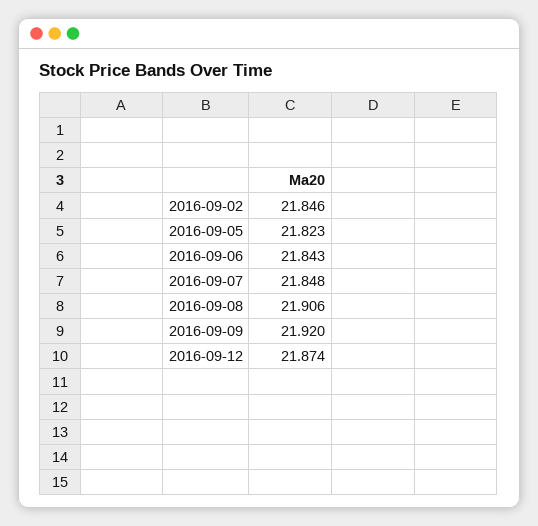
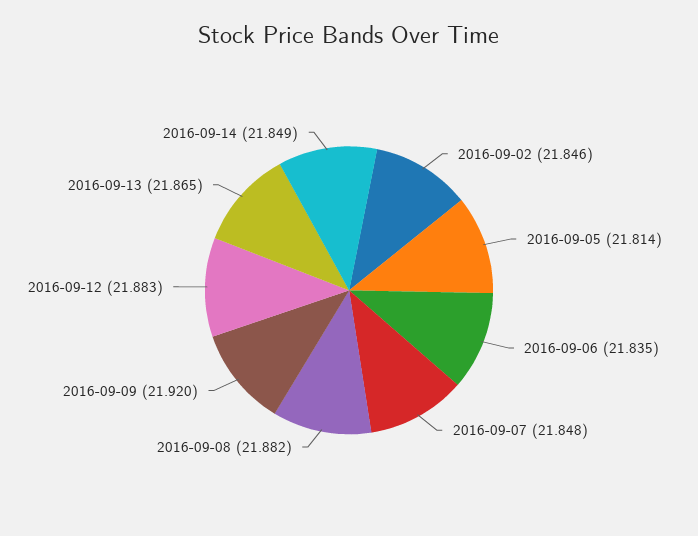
2016-09-05: 21.823 -> 21.814
2016-09-06: 21.843 -> 21.835
2016-09-08: 21.906 -> 21.882
2016-09-12: 21.874 -> 21.883
2016-09-13: none -> 21.865
2016-09-14: none -> 21.849

